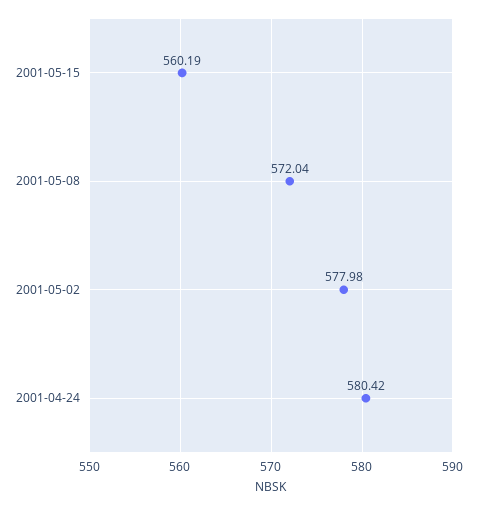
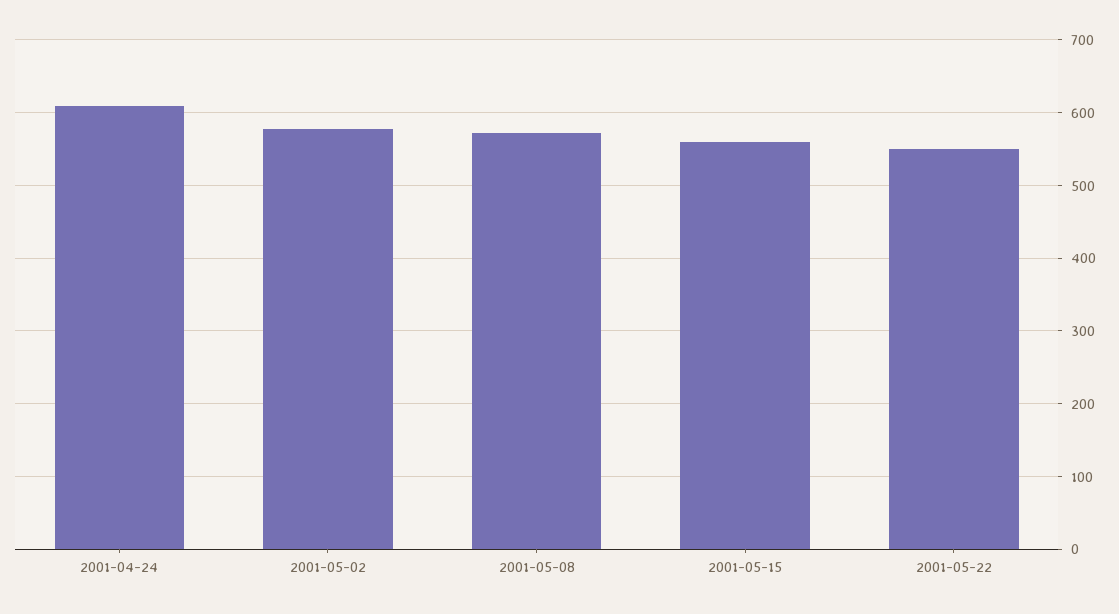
2001-04-24: 580.42 -> 610
2001-05-22: none -> 550

